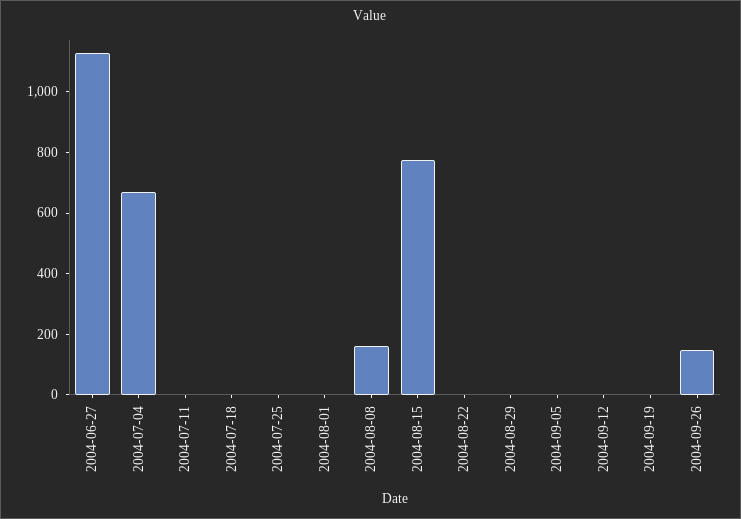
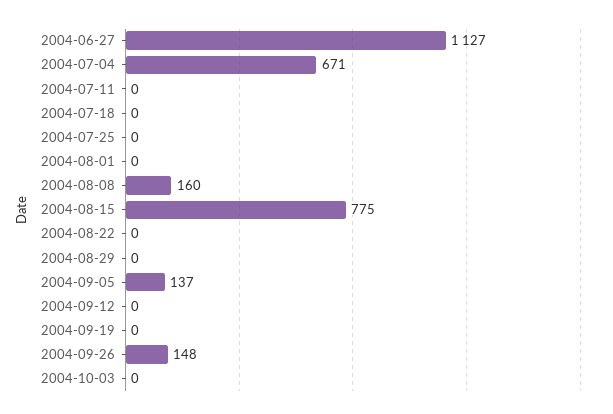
2004-09-05: 0 -> 137
2004-10-03: none -> 0

